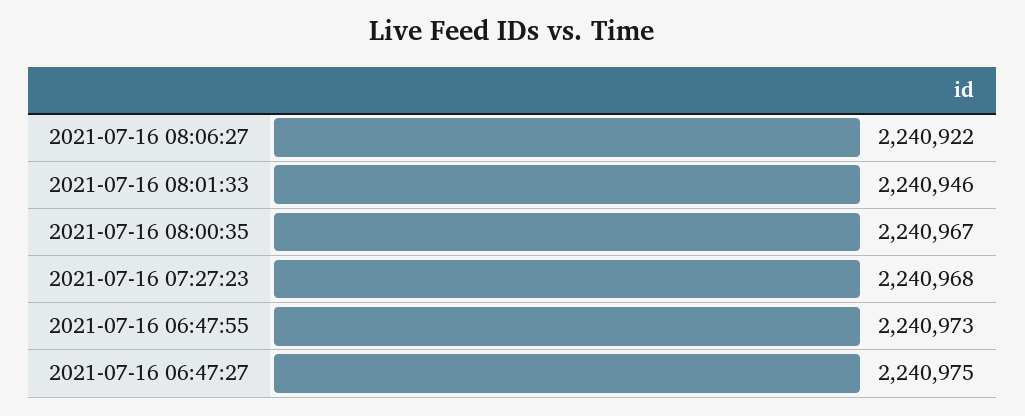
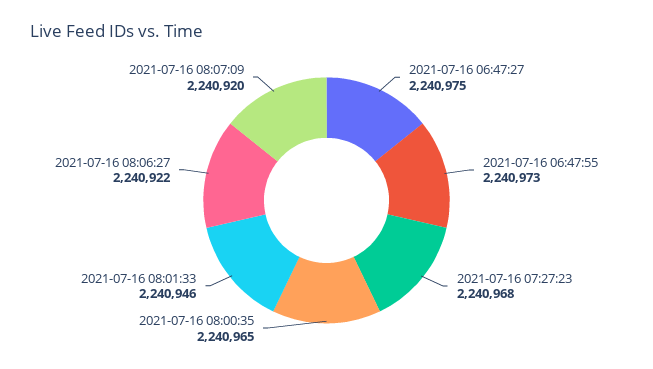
2021-07-16 08:00:35: 2240967 -> 2240965
2021-07-16 08:07:09: none -> 2240920

